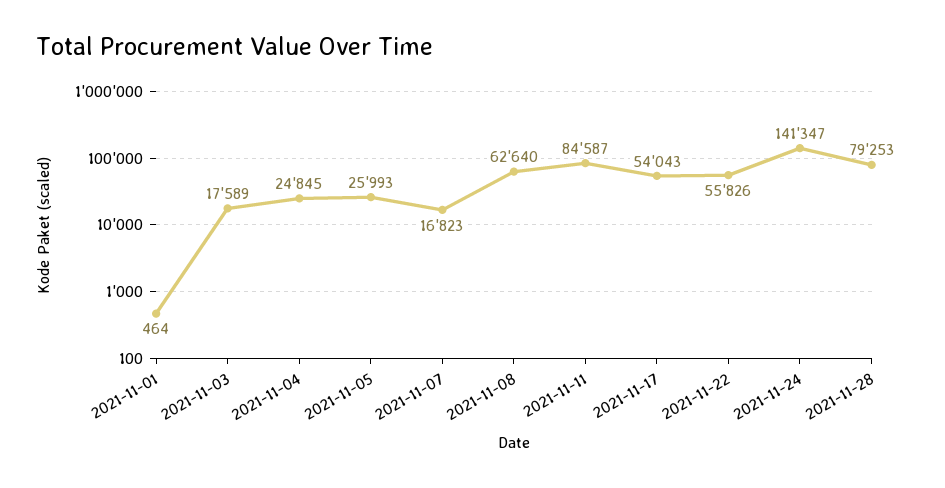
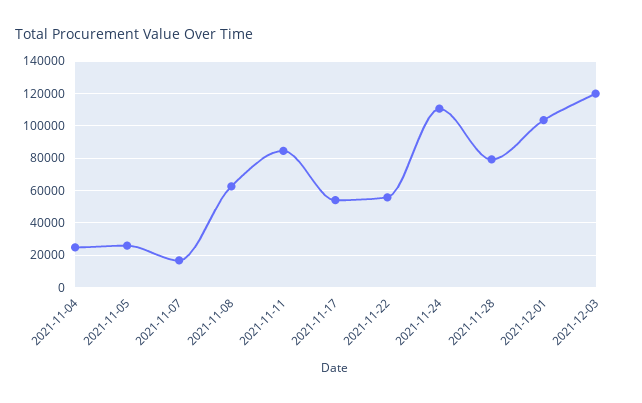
2021-11-01: 464 -> none
2021-11-03: 17589 -> none
2021-11-24: 141347 -> 110000
2021-12-01: none -> 105000
2021-12-03: none -> 120000

